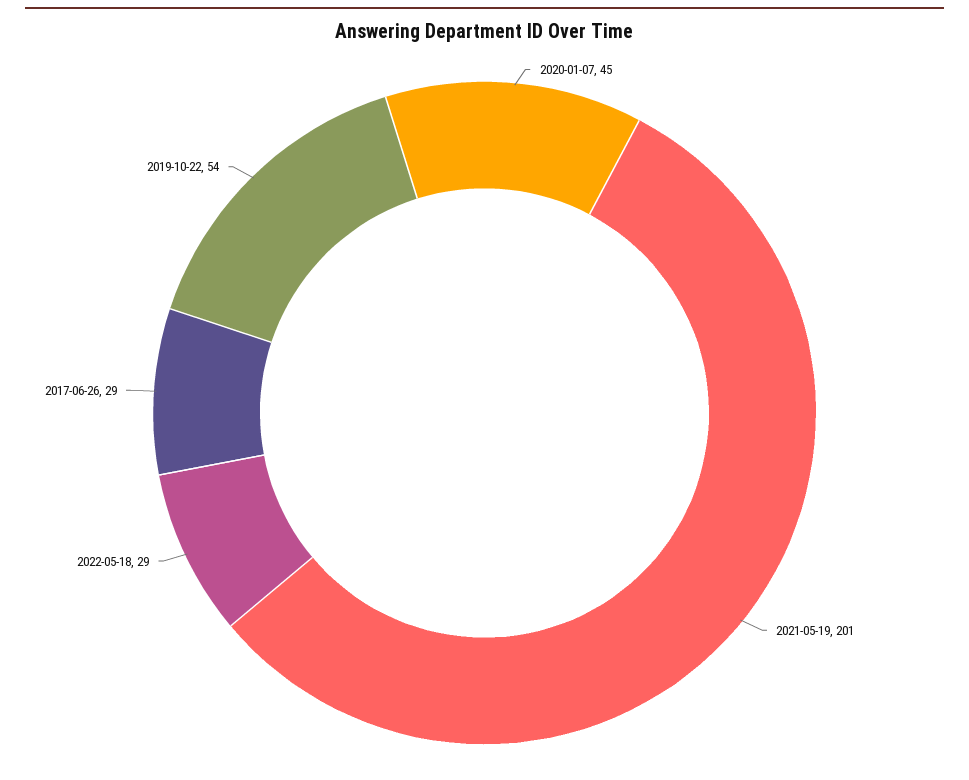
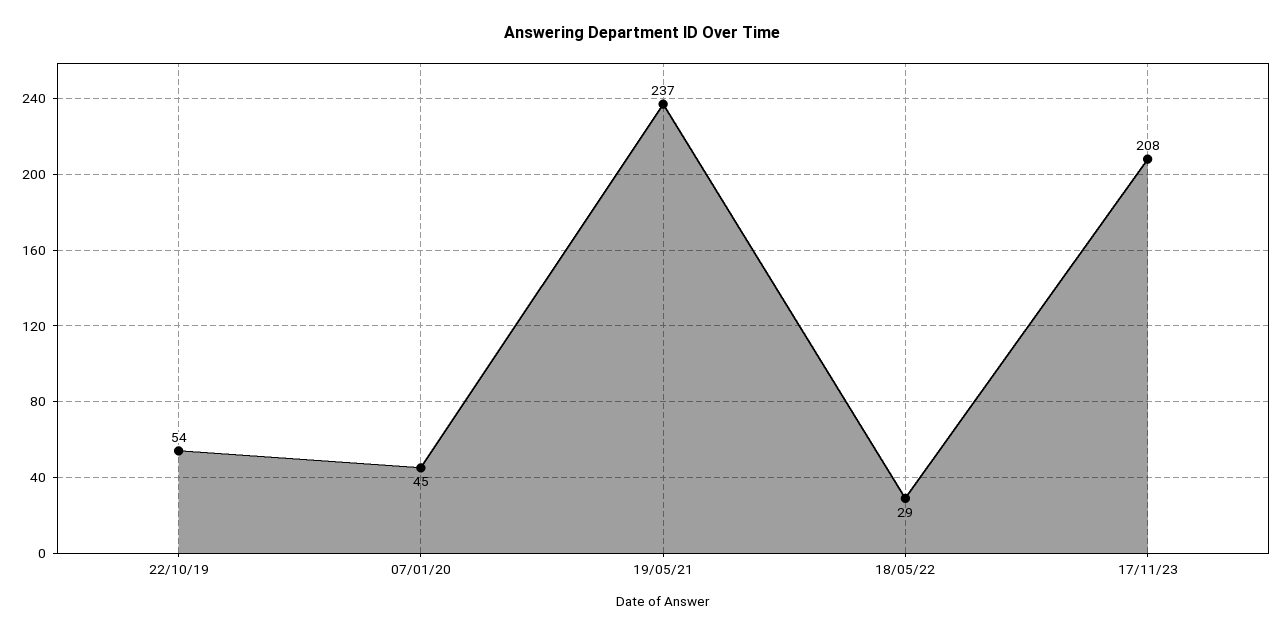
2021-05-19: 201 -> 237
2017-06-26: 29 -> none
17/11/23: none -> 208

